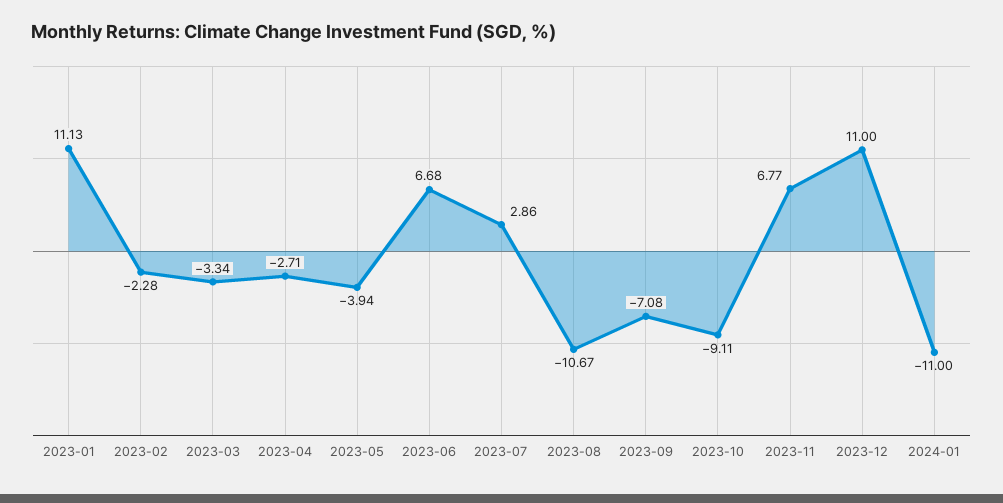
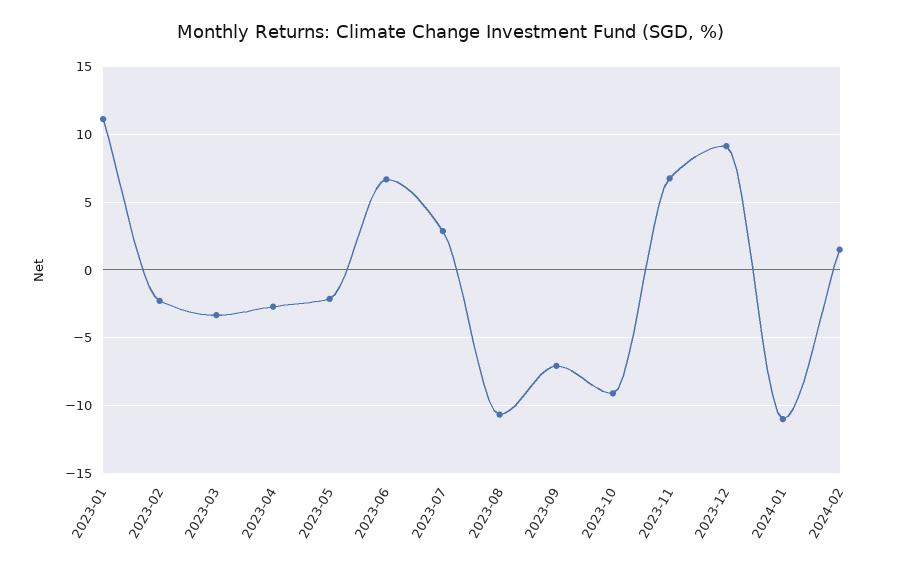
2023-05: -3.94 -> -2
2023-12: 11 -> 9
2024-02: none -> 1.5

